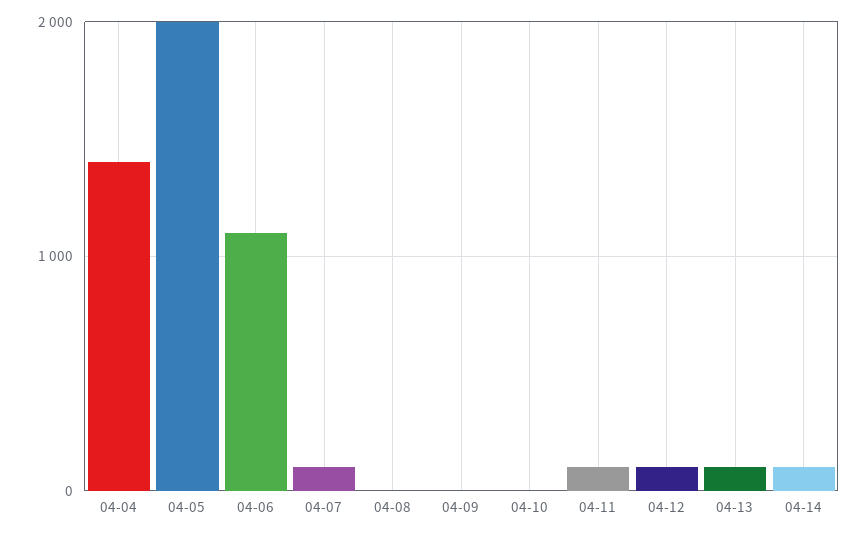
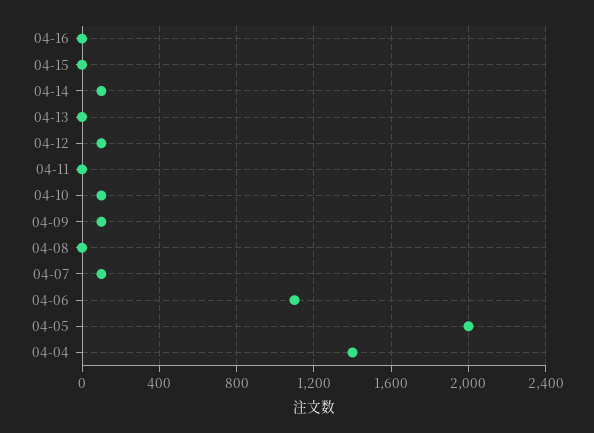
04-09: 0 -> 100
04-10: 0 -> 100
04-11: 100 -> 0
04-13: 100 -> 0
04-16: none -> 0
04-15: none -> 0

